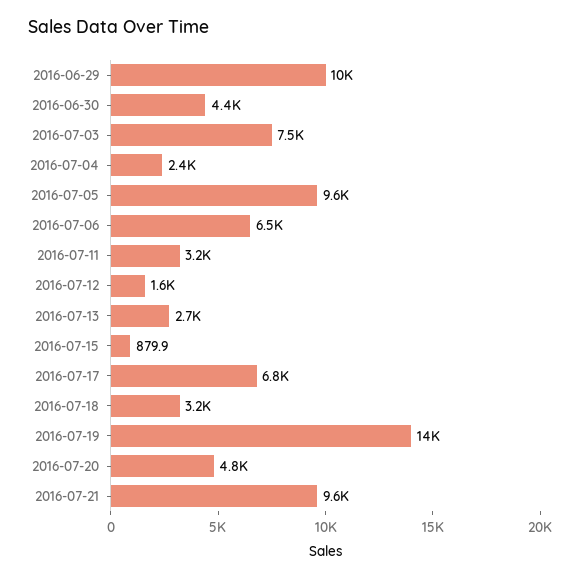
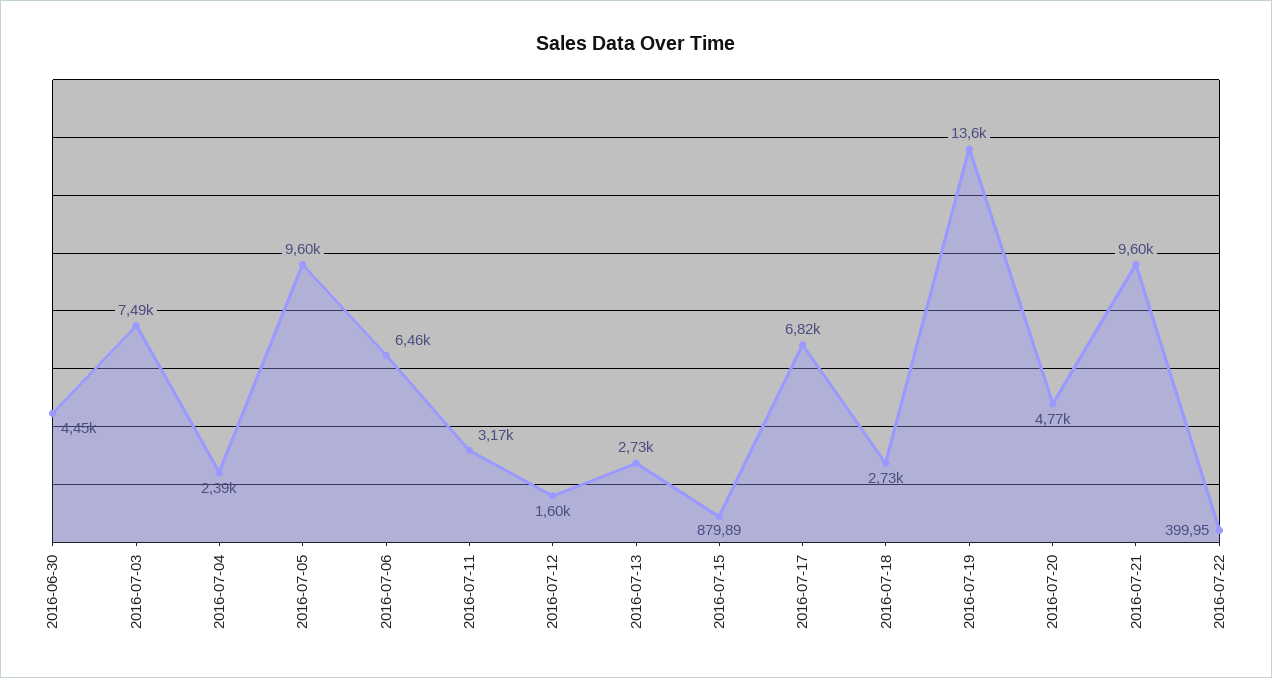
2016-06-29: 10000 -> none
2016-07-18: 3200 -> 2730
2016-07-22: none -> 399.95

